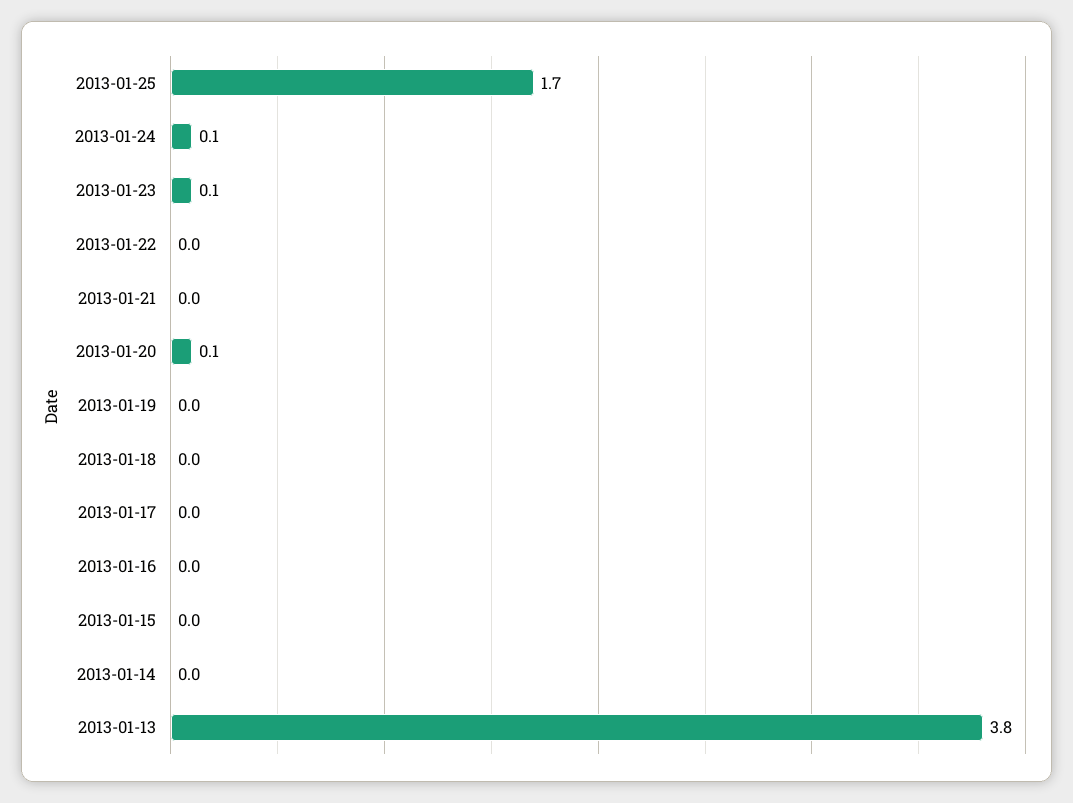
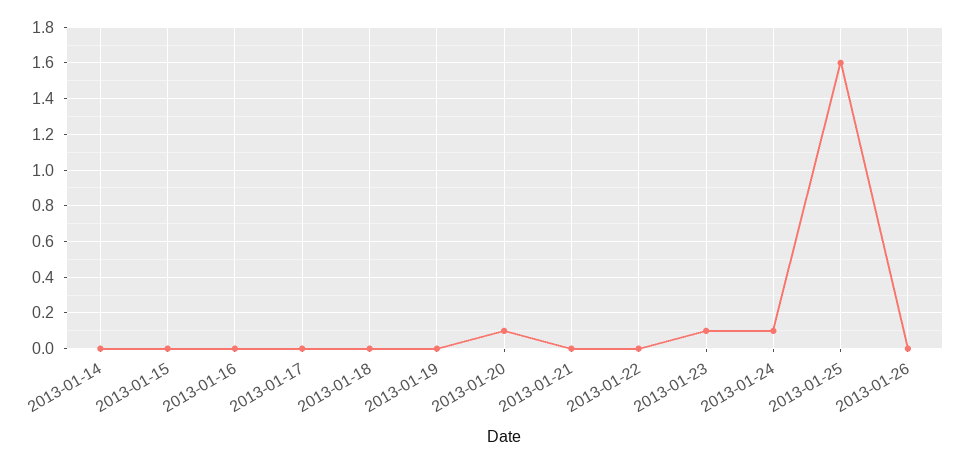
2013-01-25: 1.7 -> 1.6
2013-01-13: 3.8 -> none
2013-01-26: none -> 0

